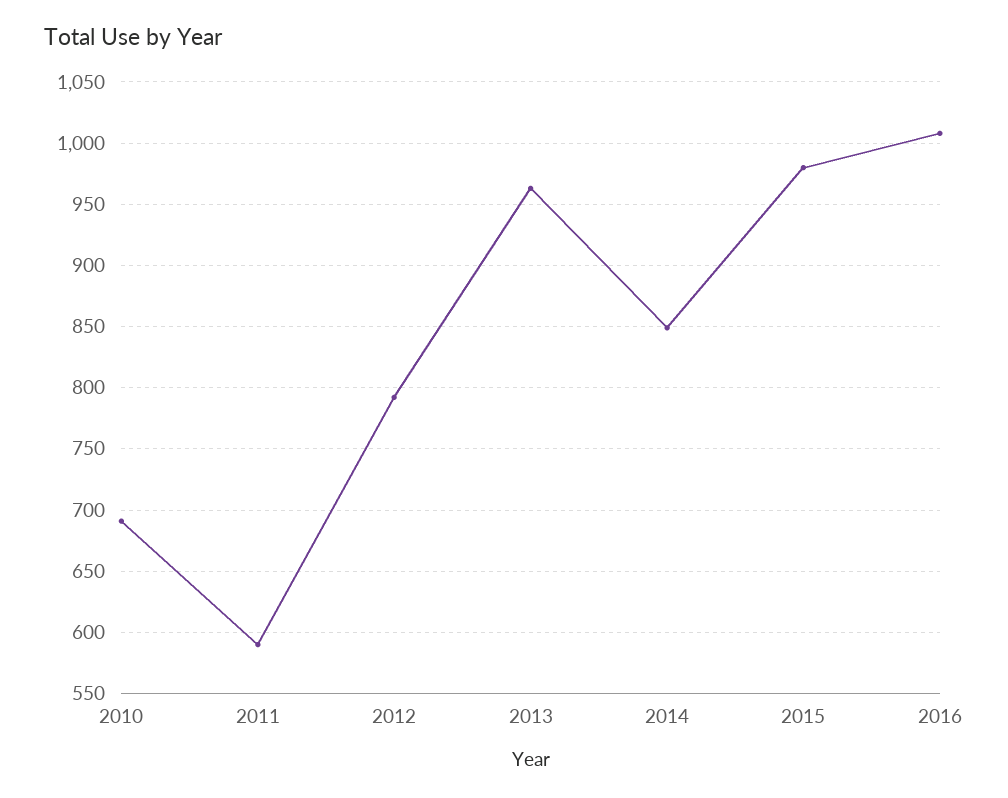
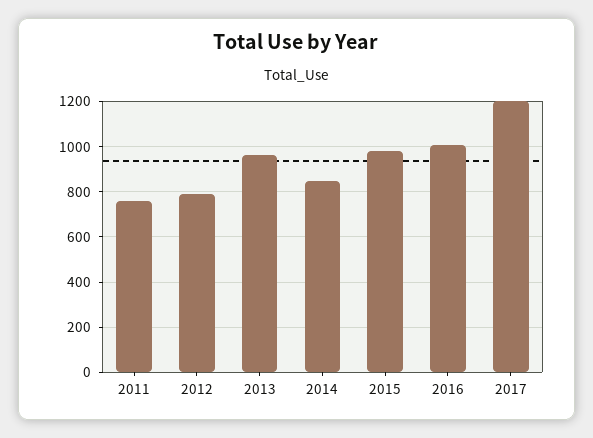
2010: 690 -> none
2011: 590 -> 750
2017: none -> 1200

